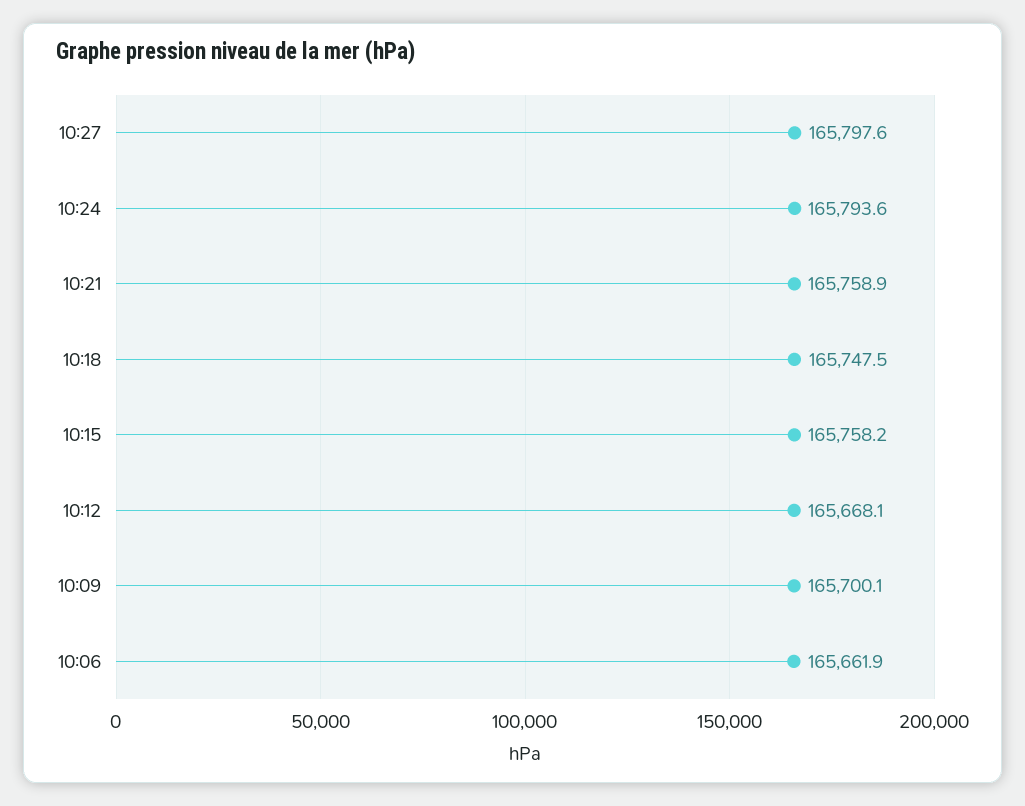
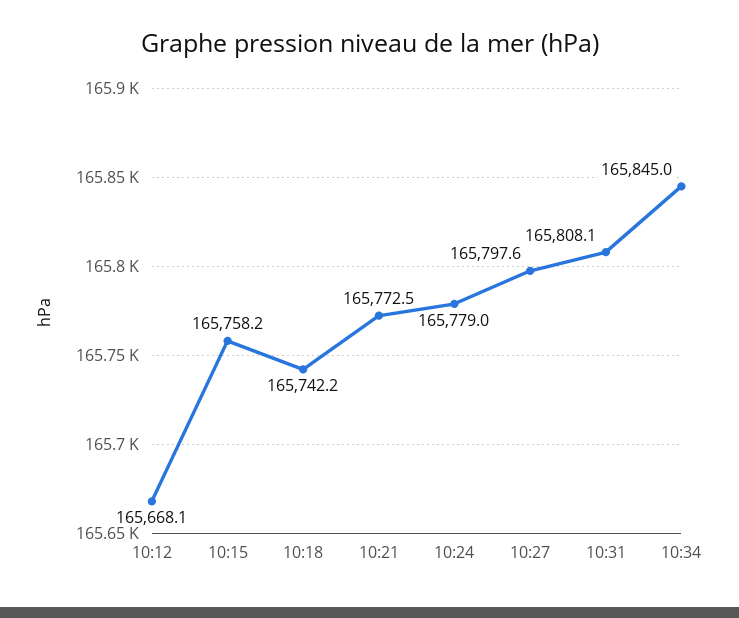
10:24: 165793.6 -> 165779
10:21: 165758.9 -> 165772.5
10:18: 165747.5 -> 165742.2
10:09: 165700.1 -> none
10:06: 165661.9 -> none
10:31: none -> 165808.1
10:34: none -> 165845

